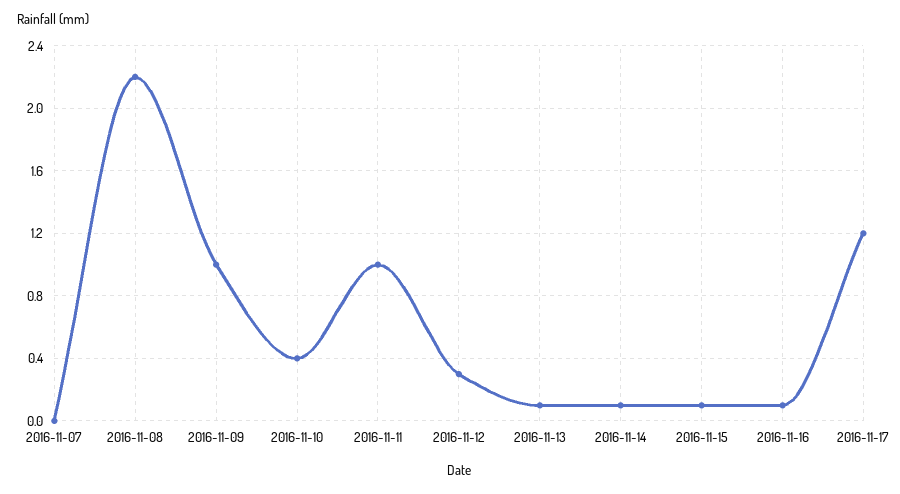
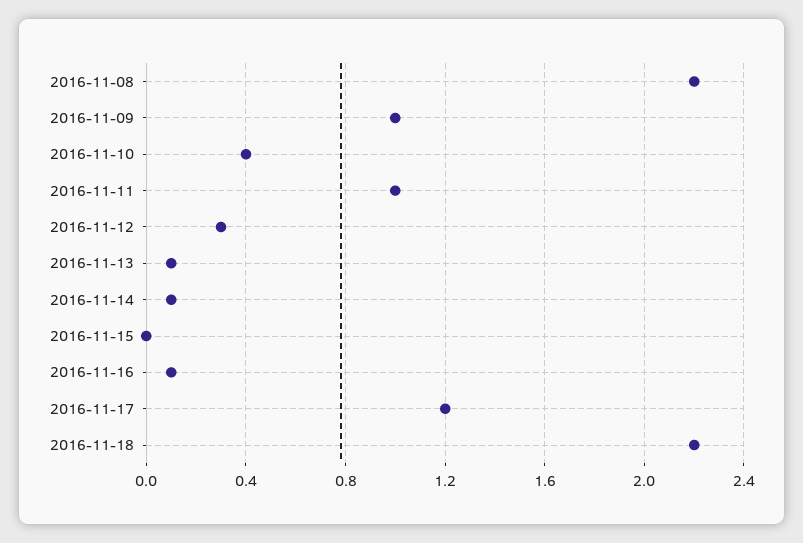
2016-11-07: 0 -> none
2016-11-15: 0.1 -> 0
2016-11-18: none -> 2.2

